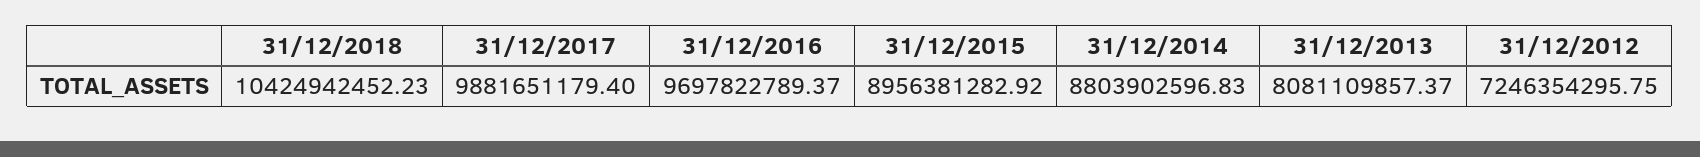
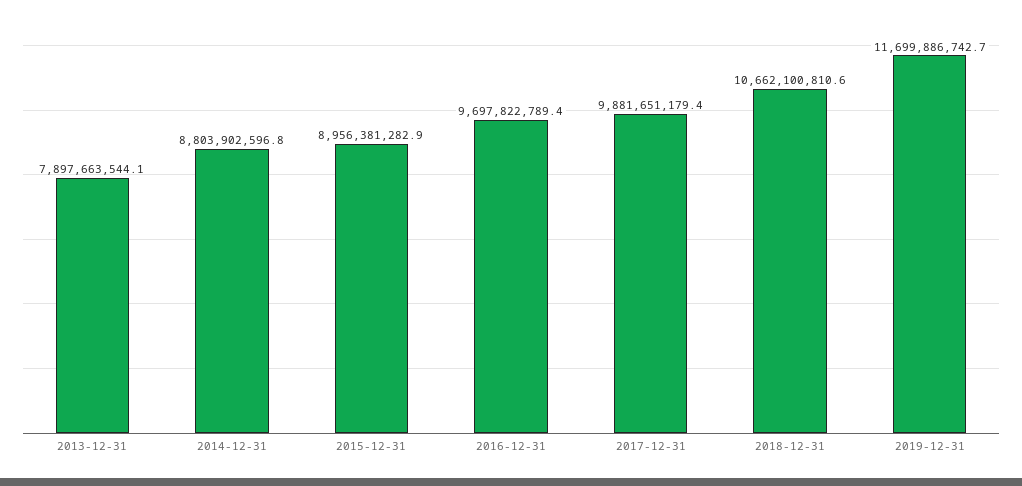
31/12/2018: 10424942452.23 -> 10662100810.6
31/12/2013: 8081109857.37 -> 7897663544.1
31/12/2012: 7246354295.75 -> none
2019-12-31: none -> 11699886742.7

